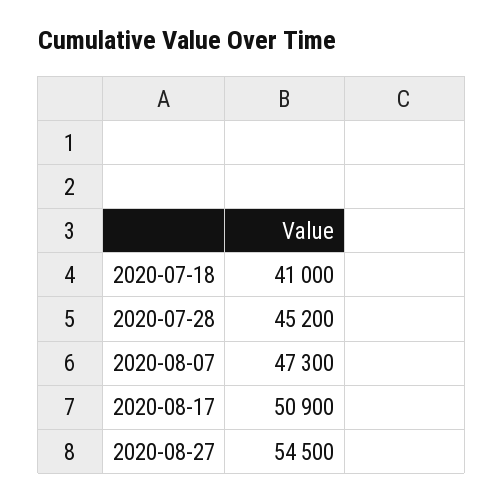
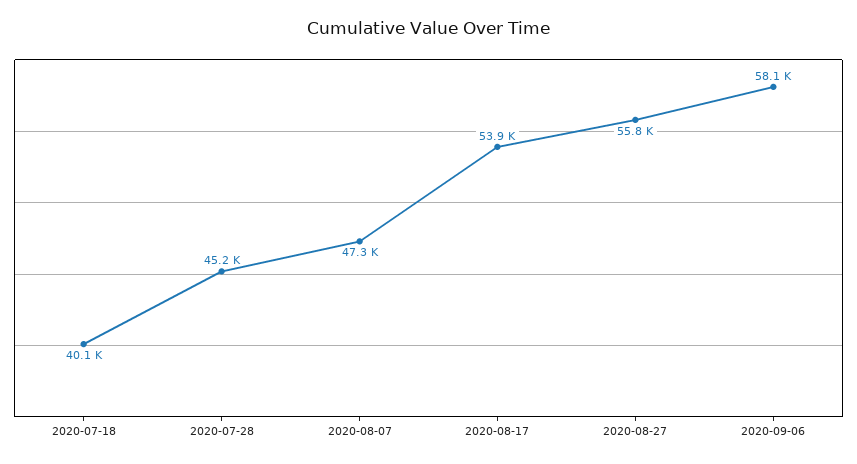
2020-07-18: 41000 -> 40100
2020-08-17: 50900 -> 53900
2020-08-27: 54500 -> 55800
2020-09-06: none -> 58100

